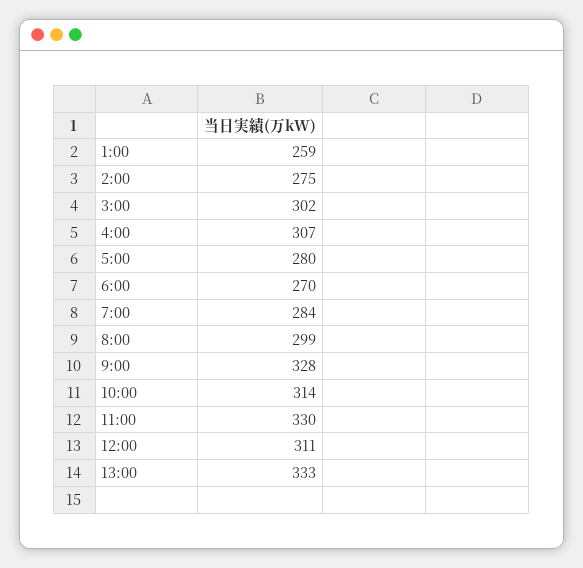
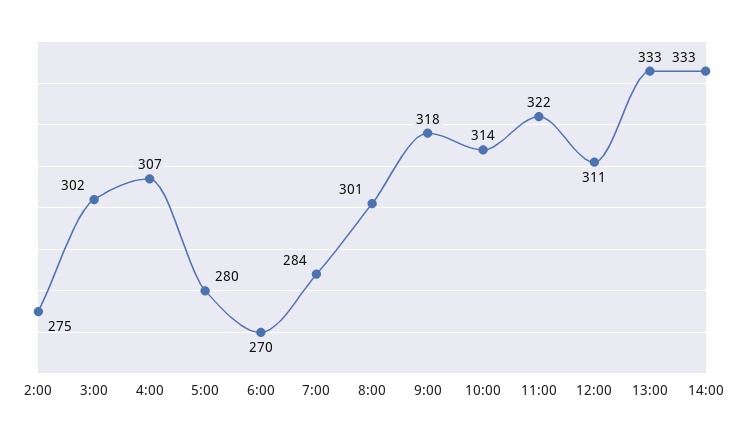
1:00: 259 -> none
8:00: 299 -> 301
9:00: 328 -> 318
11:00: 330 -> 322
14:00: none -> 333

